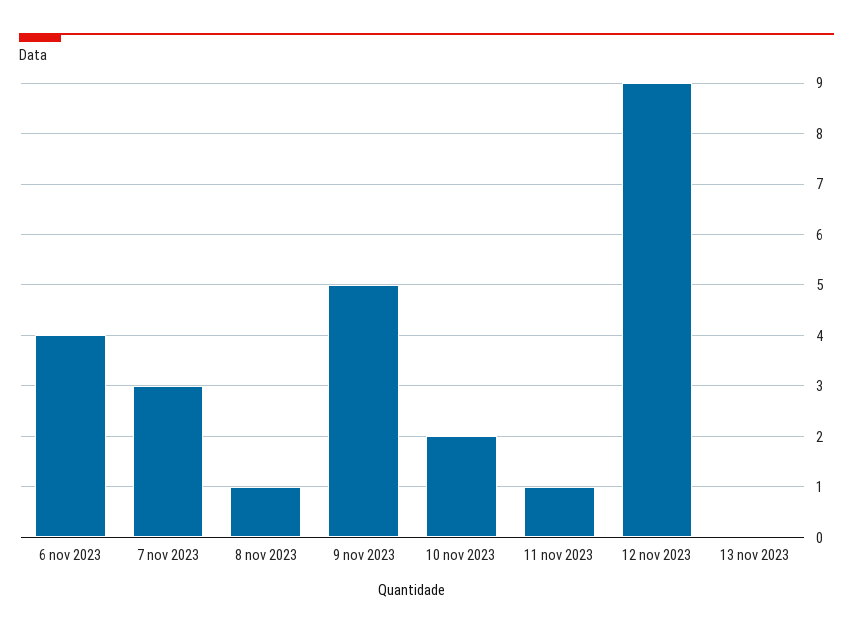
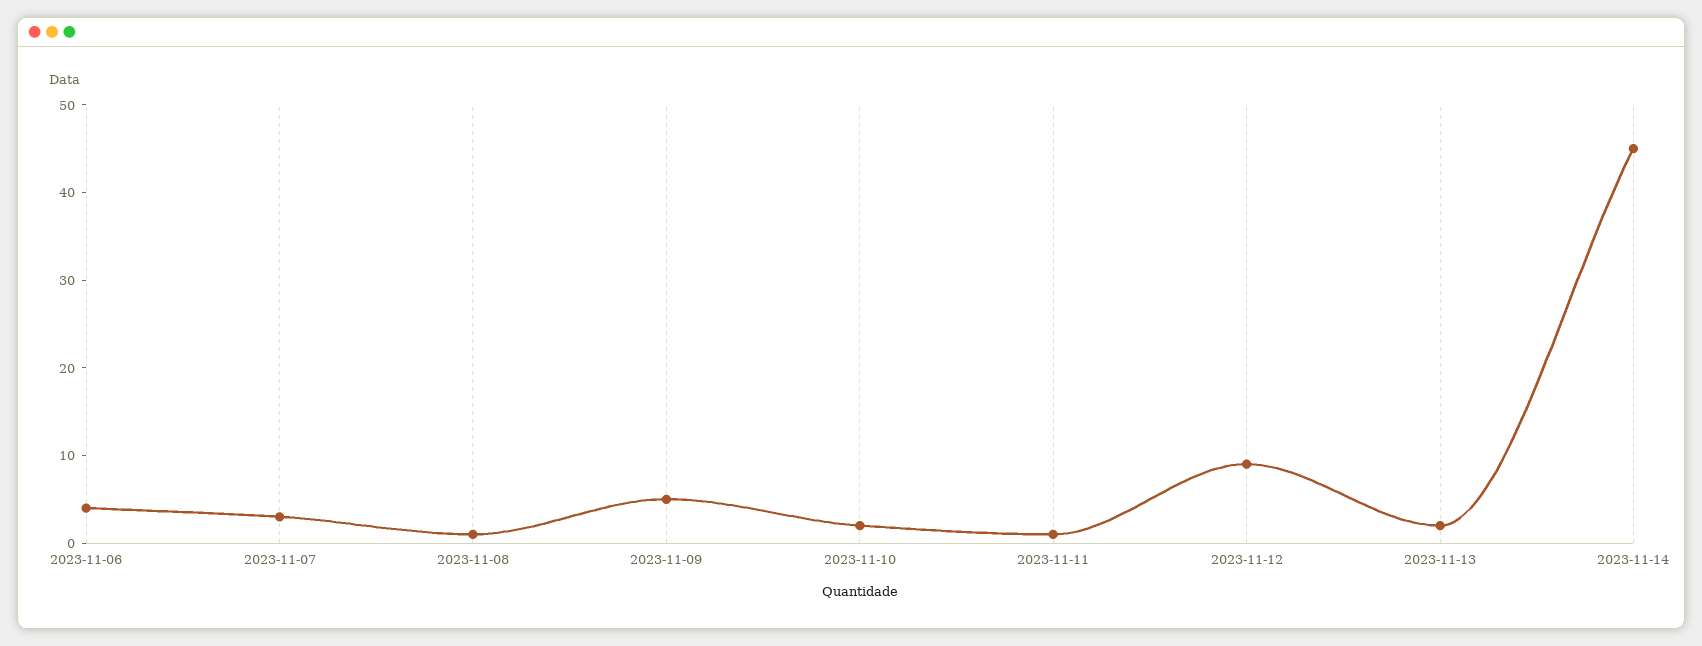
13 nov 2023: 0 -> 2
2023-11-14: none -> 45

